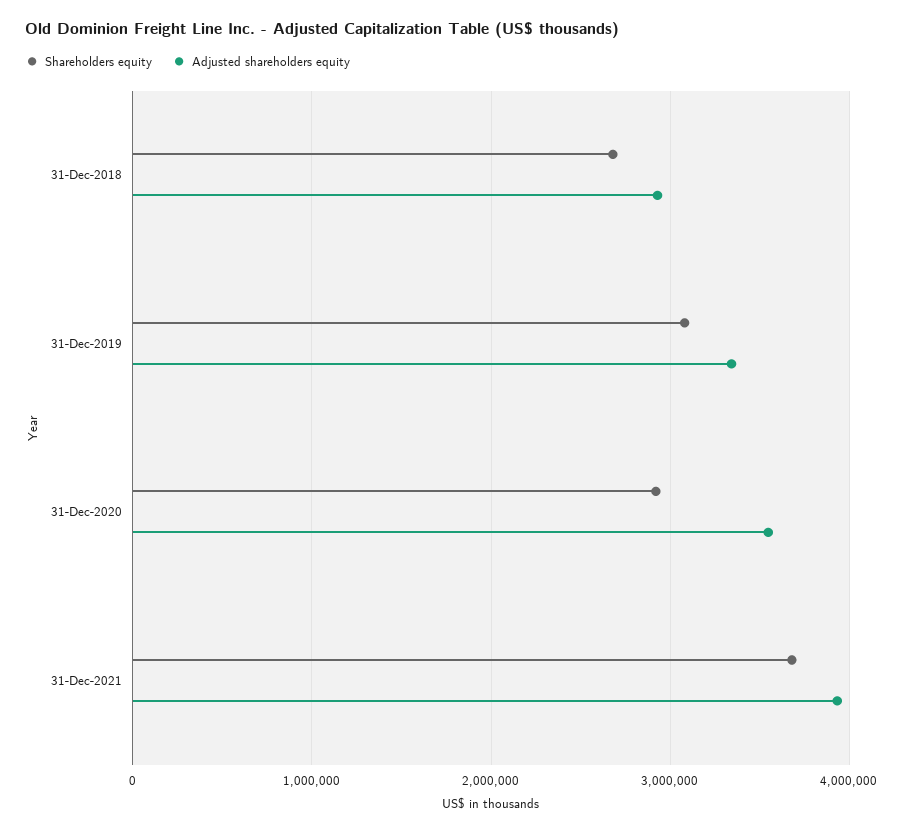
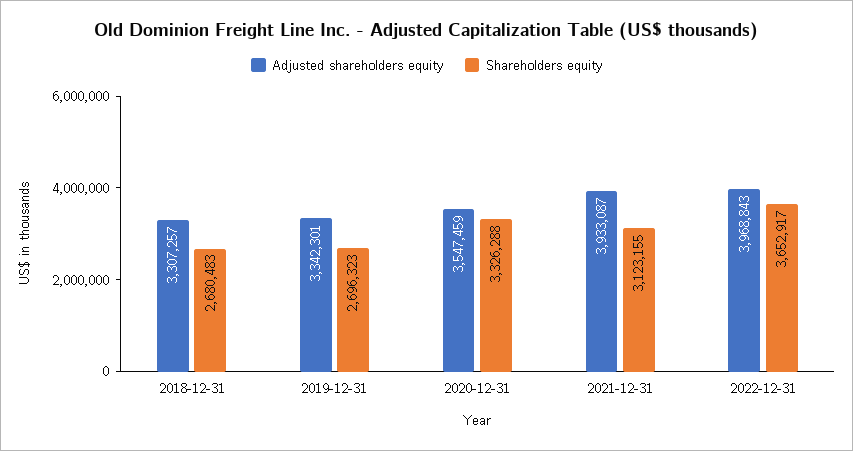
Adjusted shareholders equity, 31-Dec-2018: 2900000 -> 3307257
Shareholders equity, 31-Dec-2019: 3100000 -> 2696323
Shareholders equity, 31-Dec-2020: 2900000 -> 3326288
Shareholders equity, 31-Dec-2021: 3700000 -> 3123155
Adjusted shareholders equity, 2022-12-31: none -> 3968843
Shareholders equity, 2022-12-31: none -> 3652917

